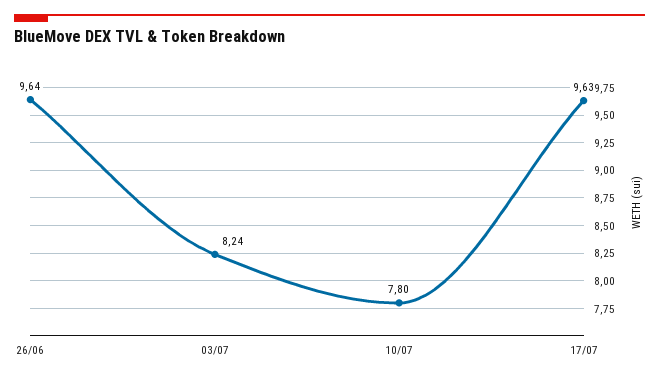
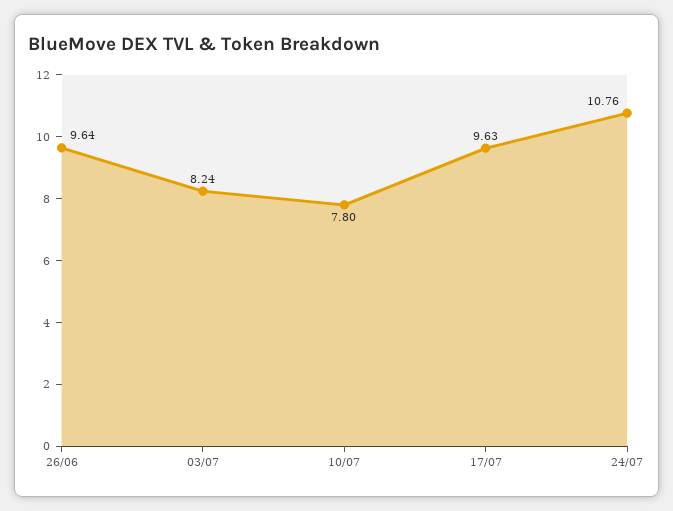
24/07: none -> 10.76

